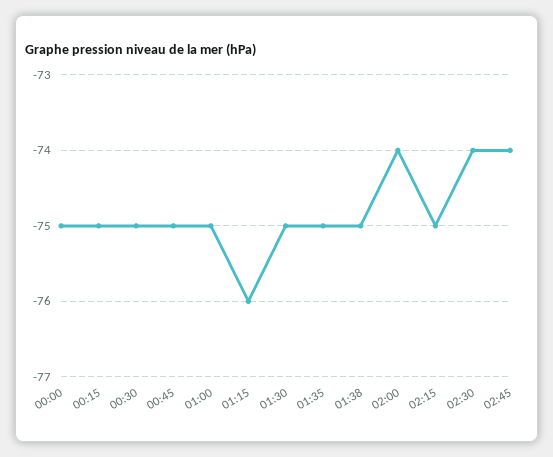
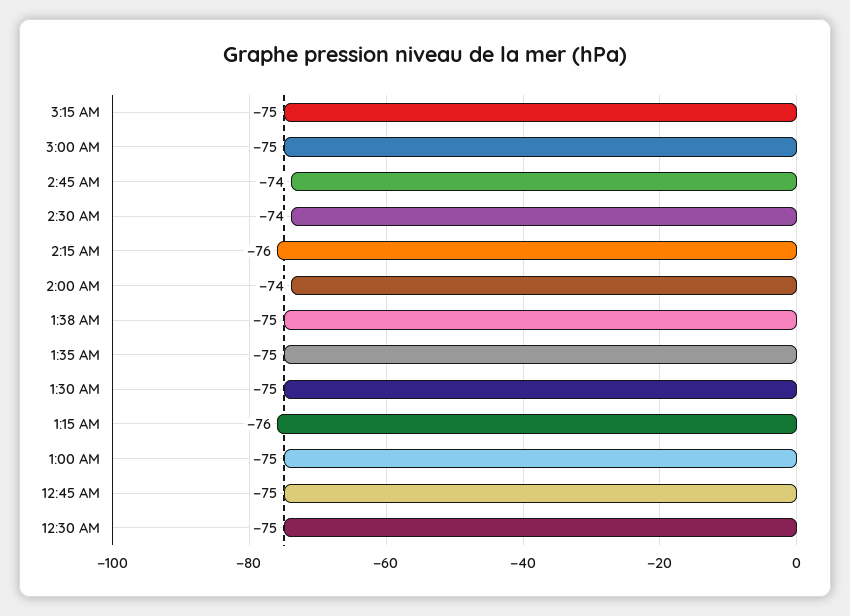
00:00: -75 -> none
00:15: -75 -> none
02:15: -75 -> -76
3:15 AM: none -> -75
3:00 AM: none -> -75

